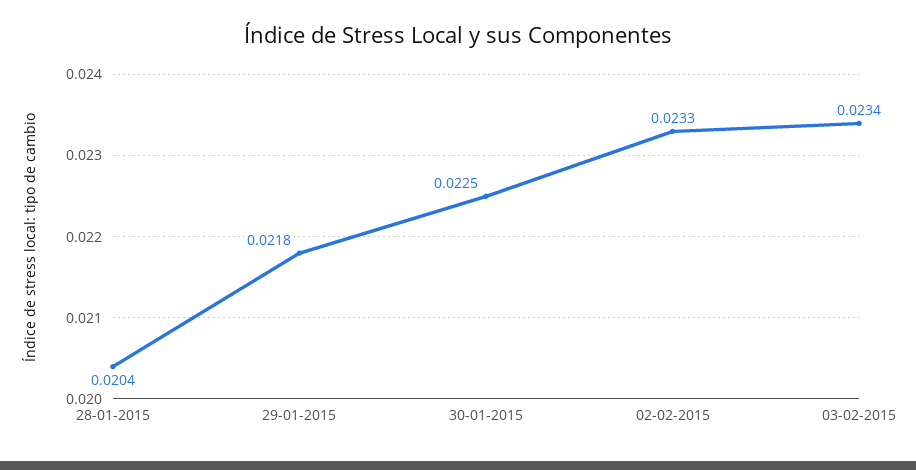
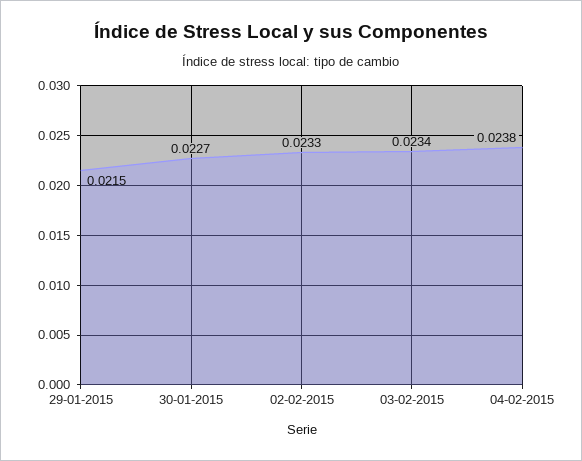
28-01-2015: 0.0204 -> none
29-01-2015: 0.0218 -> 0.0215
30-01-2015: 0.0225 -> 0.0227
04-02-2015: none -> 0.0238

